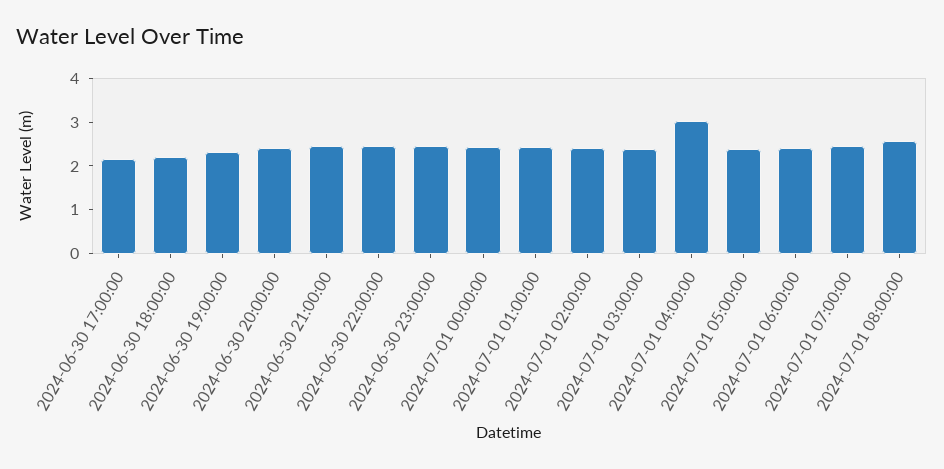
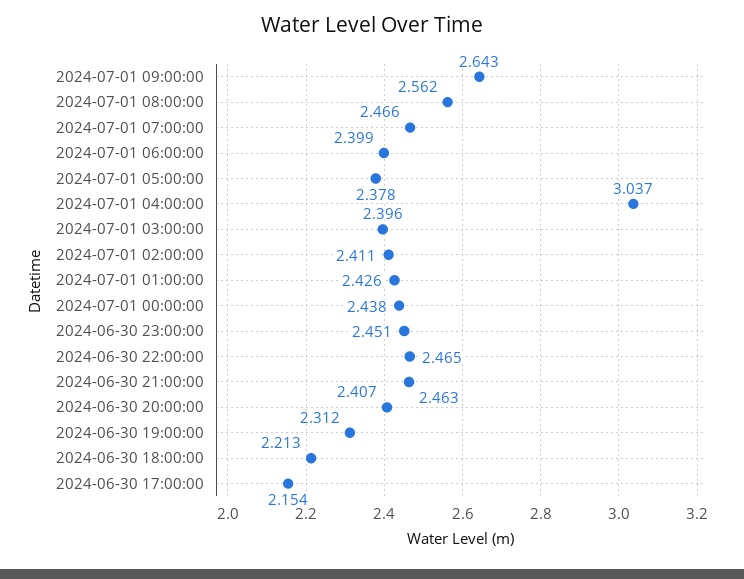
2024-07-01 09:00:00: none -> 2.643

